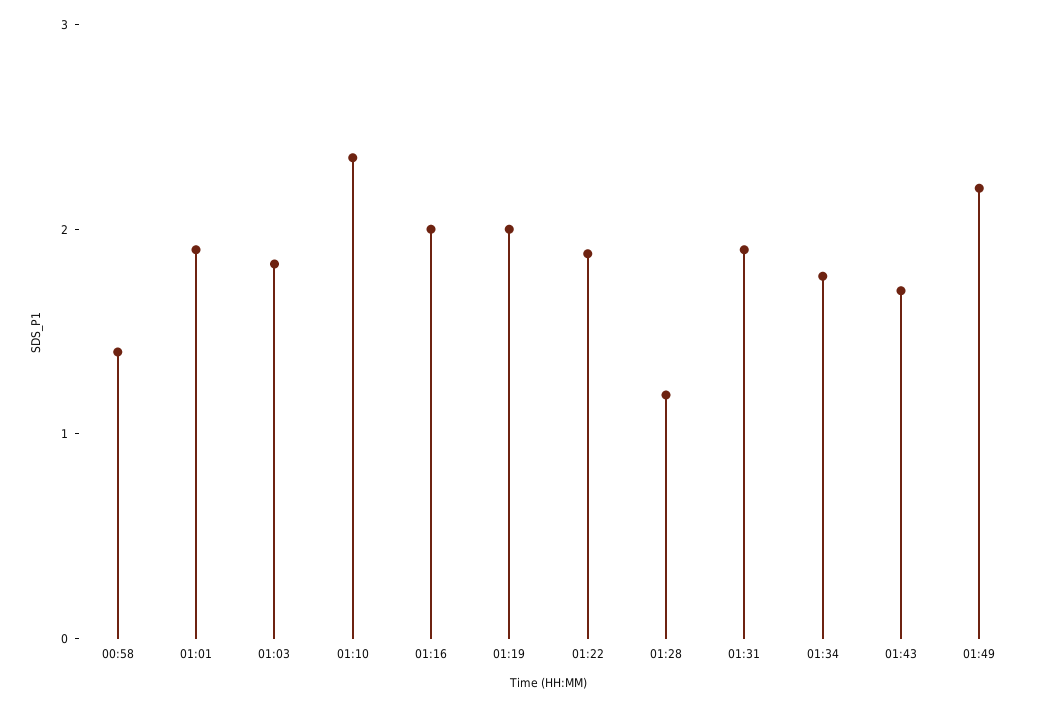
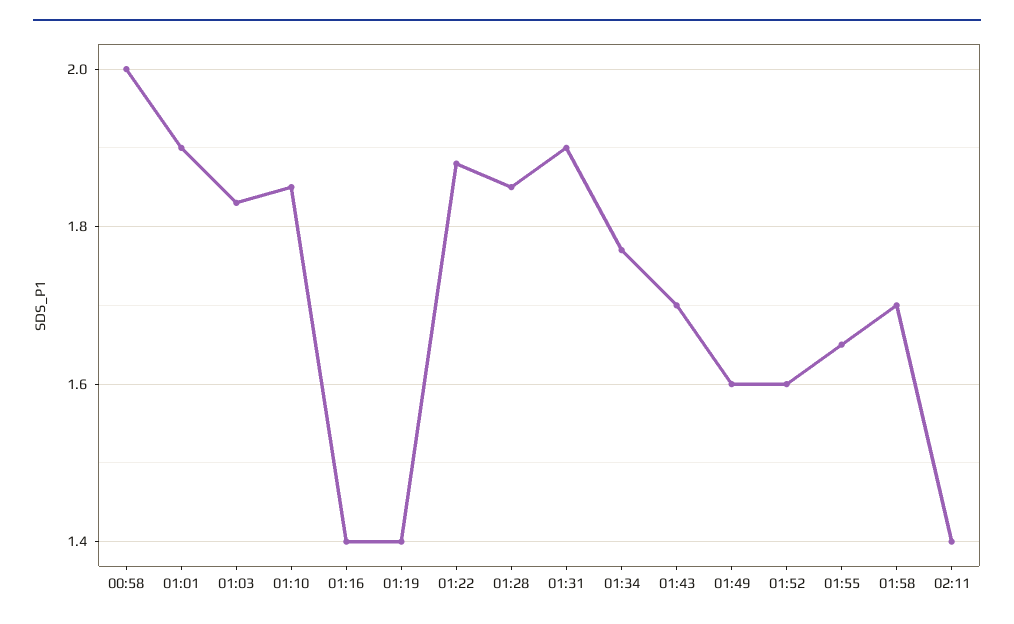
00:58: 1.4 -> 2
01:10: 2.4 -> 1.85
01:16: 2 -> 1.4
01:19: 2 -> 1.4
01:28: 1.2 -> 1.85
01:49: 2.2 -> 1.6
01:52: none -> 1.6
01:55: none -> 1.65
01:58: none -> 1.7
02:11: none -> 1.4

